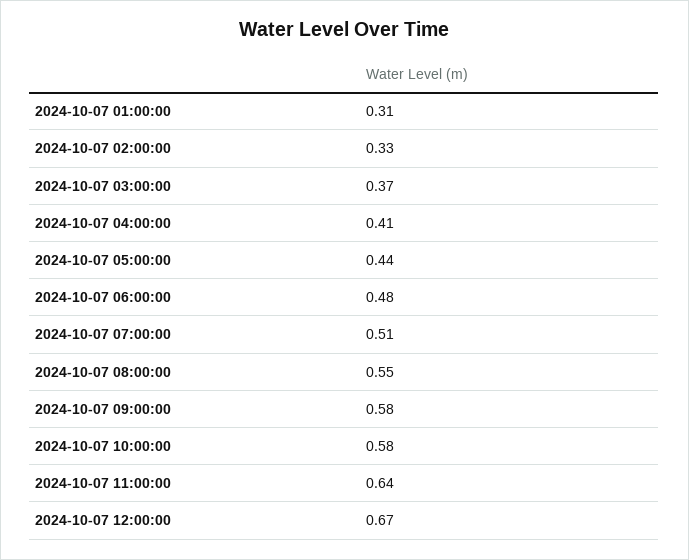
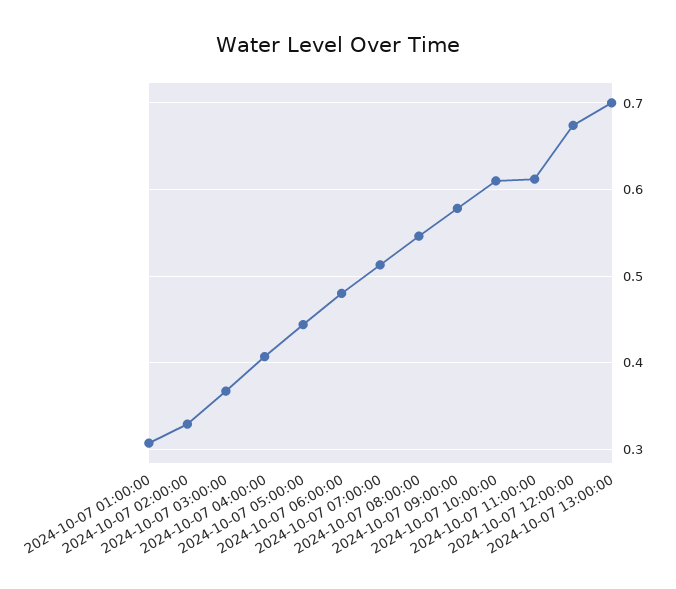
2024-10-07 10:00:00: 0.58 -> 0.61
2024-10-07 11:00:00: 0.64 -> 0.61
2024-10-07 13:00:00: none -> 0.7

